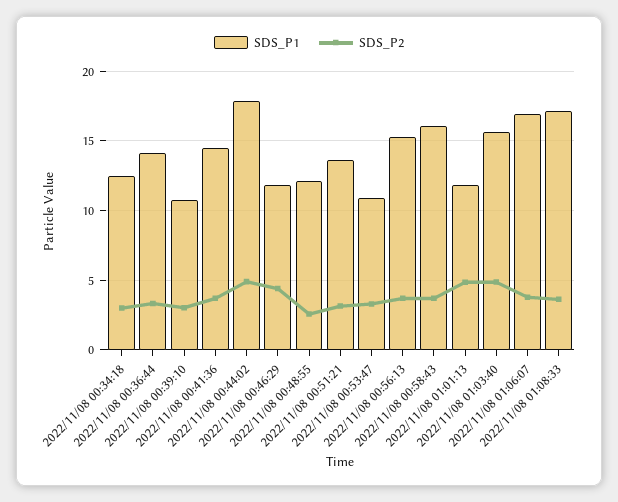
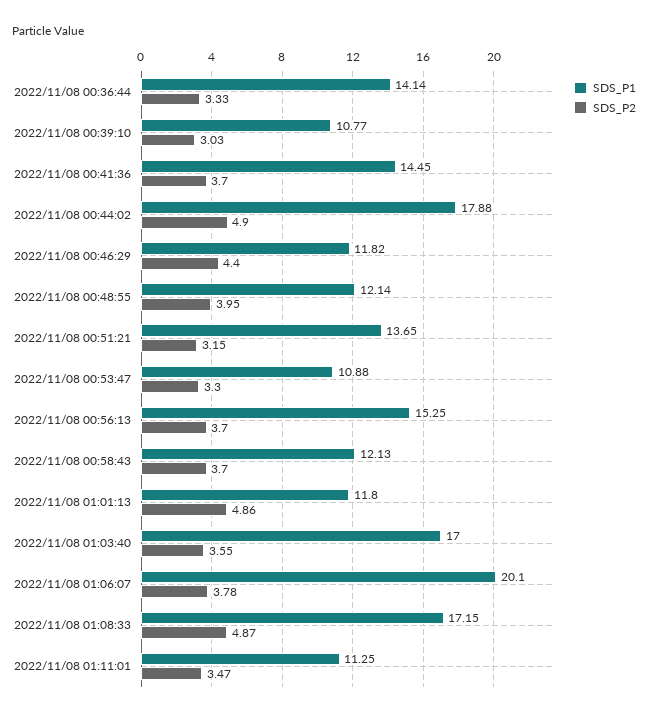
SDS_P1, 2022/11/08 00:34:18: 12.5 -> none
SDS_P2, 2022/11/08 00:34:18: 3 -> none
SDS_P2, 2022/11/08 00:48:55: 2.5 -> 3.95
SDS_P1, 2022/11/08 00:58:43: 16 -> 12.13
SDS_P1, 2022/11/08 01:03:40: 15.5 -> 17
SDS_P2, 2022/11/08 01:03:40: 5 -> 3.55
SDS_P1, 2022/11/08 01:06:07: 17 -> 20.1
SDS_P2, 2022/11/08 01:08:33: 3.5 -> 4.87
SDS_P1, 2022/11/08 01:11:01: none -> 11.25
SDS_P2, 2022/11/08 01:11:01: none -> 3.47

